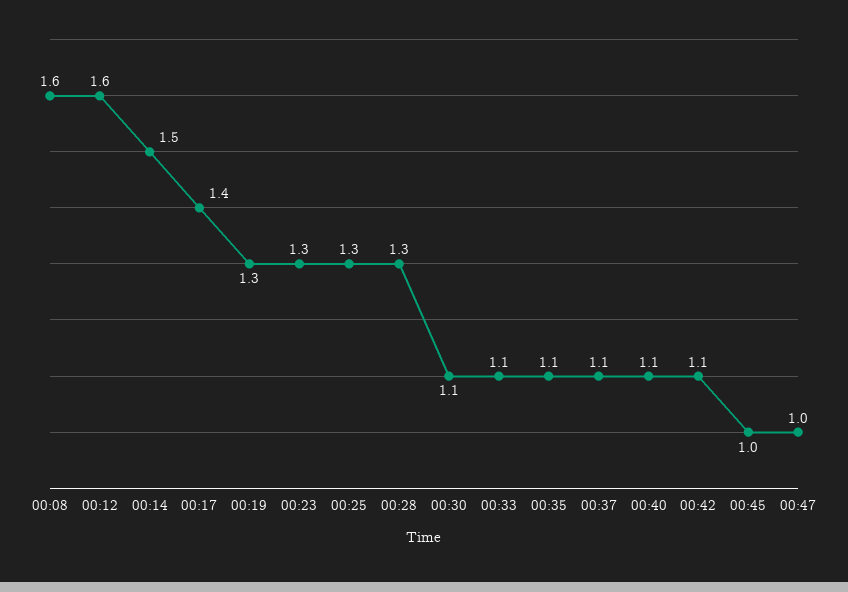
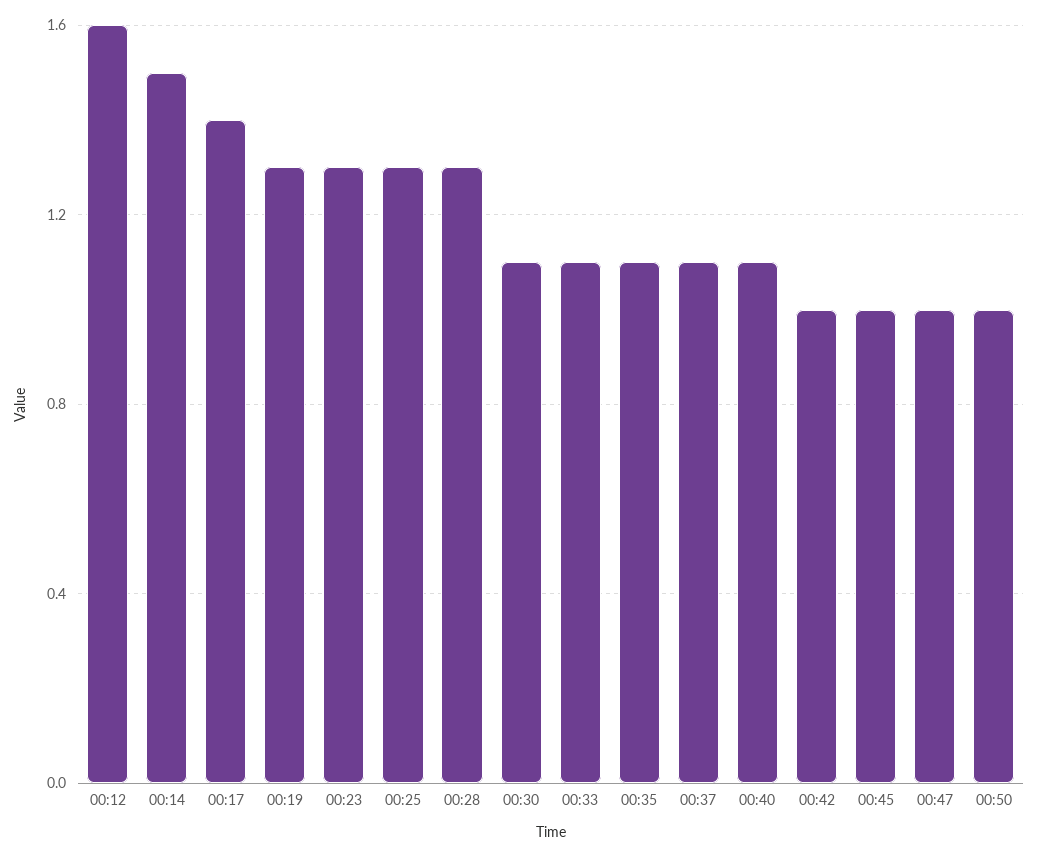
00:08: 1.6 -> none
00:42: 1.1 -> 1
00:50: none -> 1

